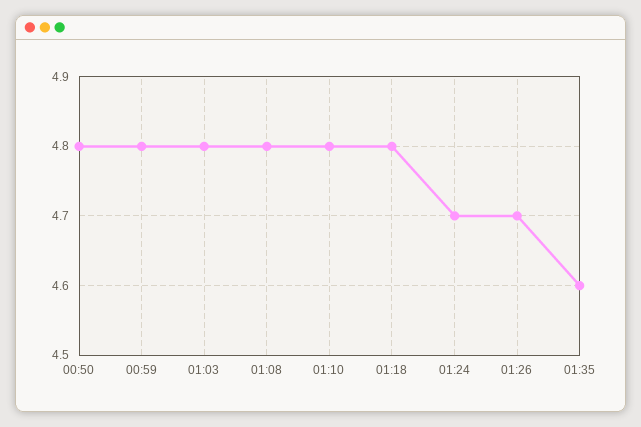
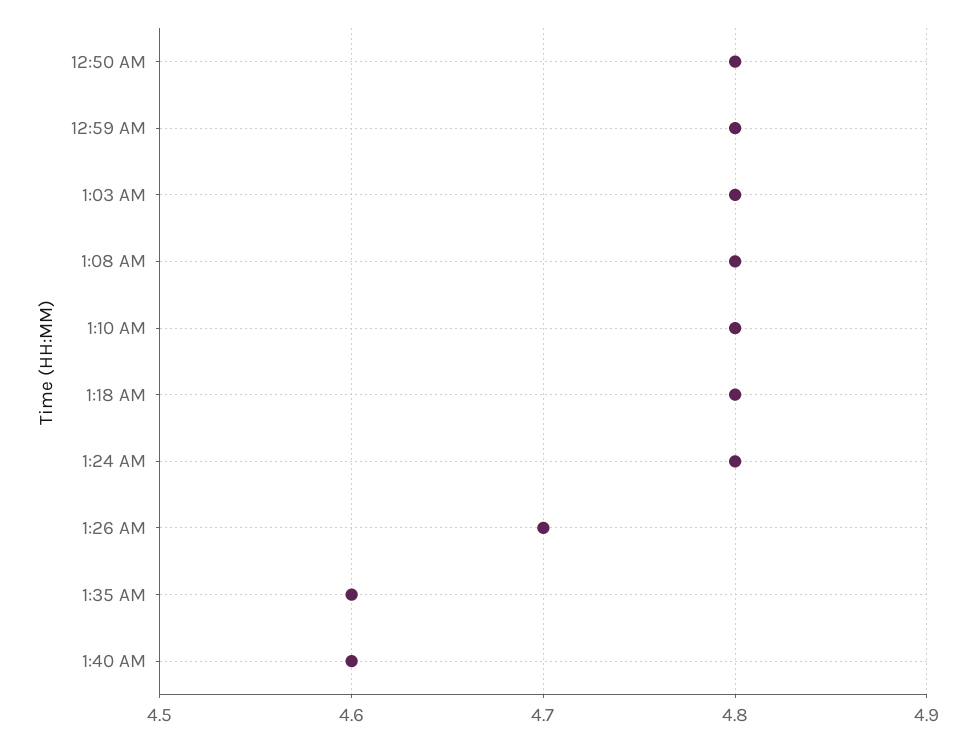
01:24: 4.7 -> 4.8
1:40 AM: none -> 4.6

